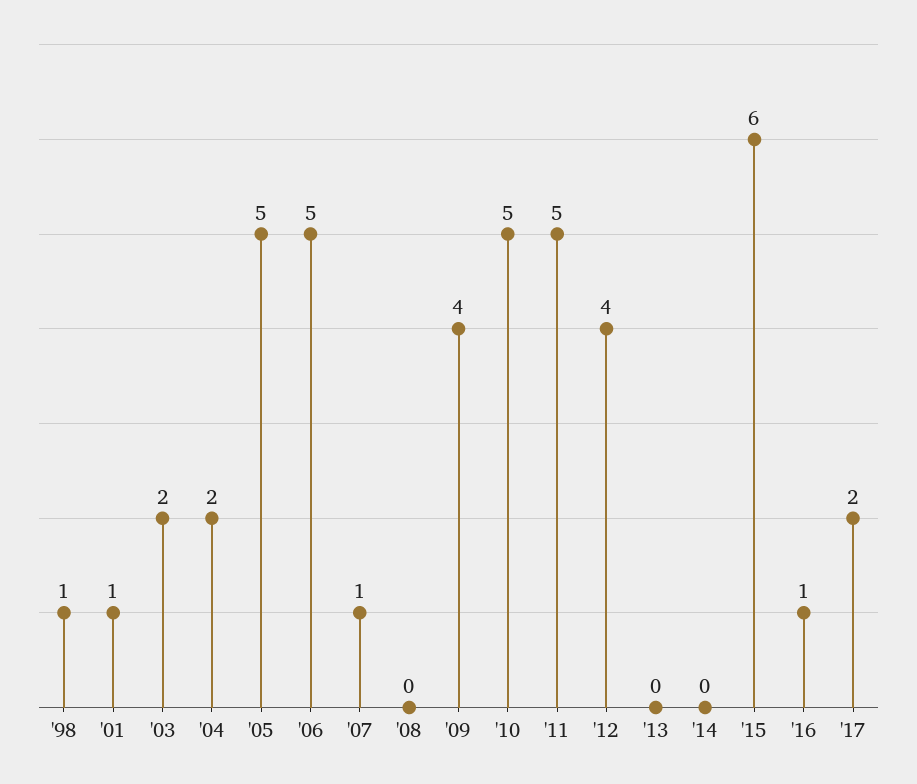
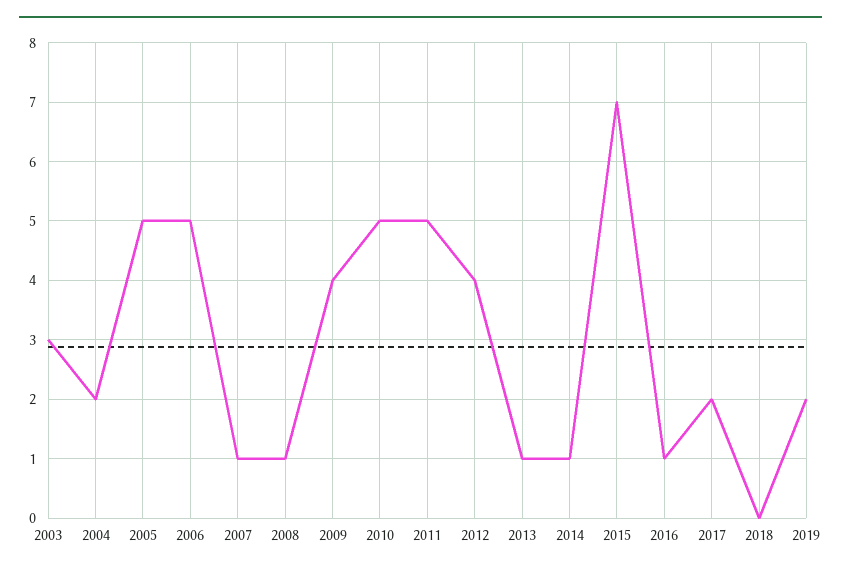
'98: 1 -> none
'01: 1 -> none
'03: 2 -> 3
'08: 0 -> 1
'13: 0 -> 1
'14: 0 -> 1
'15: 6 -> 7
2018: none -> 0
2019: none -> 2

